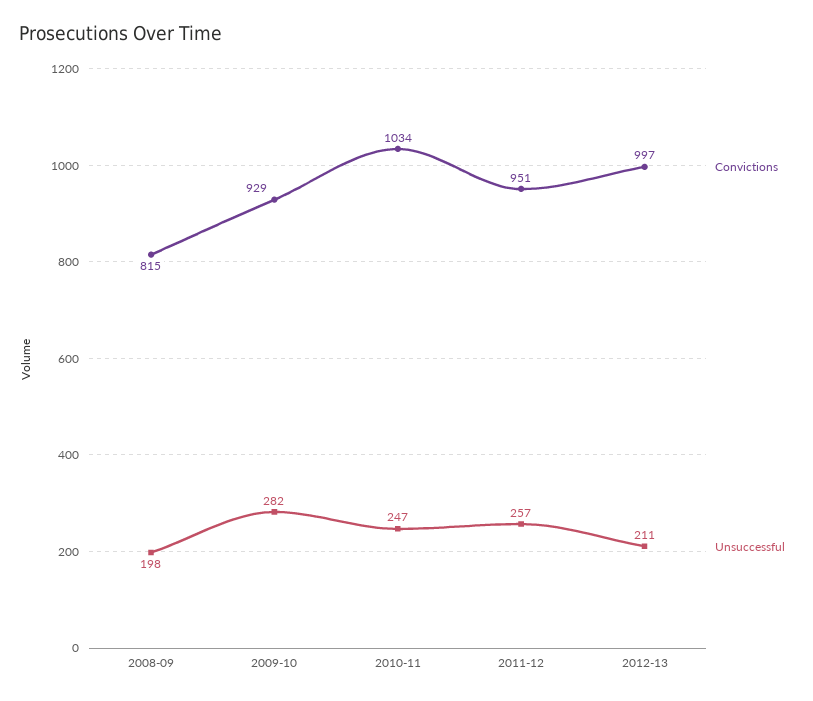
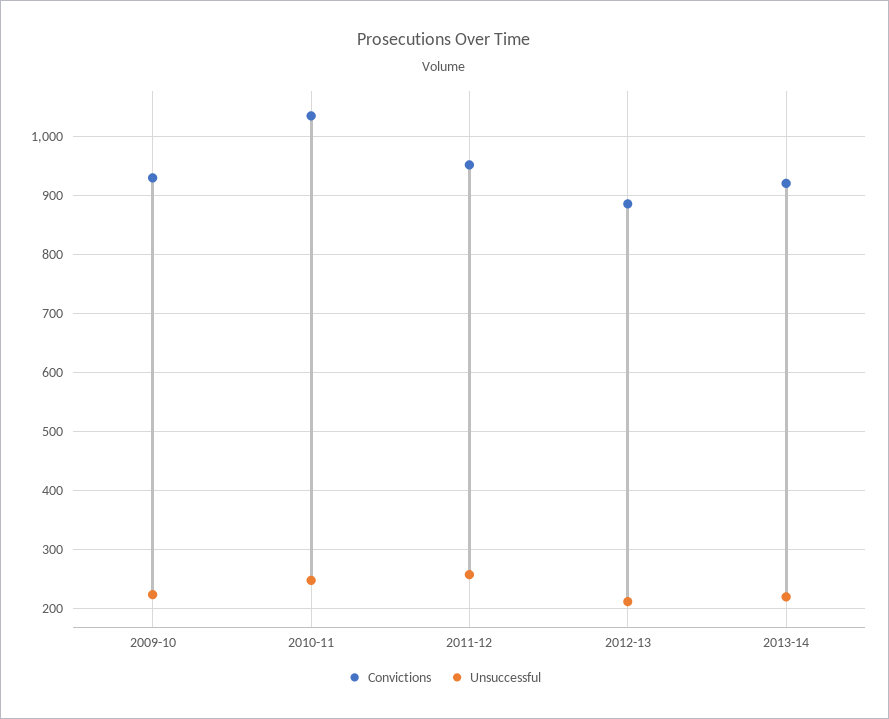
Convictions, 2008-09: 815 -> none
Unsuccessful, 2008-09: 198 -> none
Unsuccessful, 2009-10: 282 -> 220
Convictions, 2012-13: 997 -> 880
Convictions, 2013-14: none -> 920
Unsuccessful, 2013-14: none -> 220

